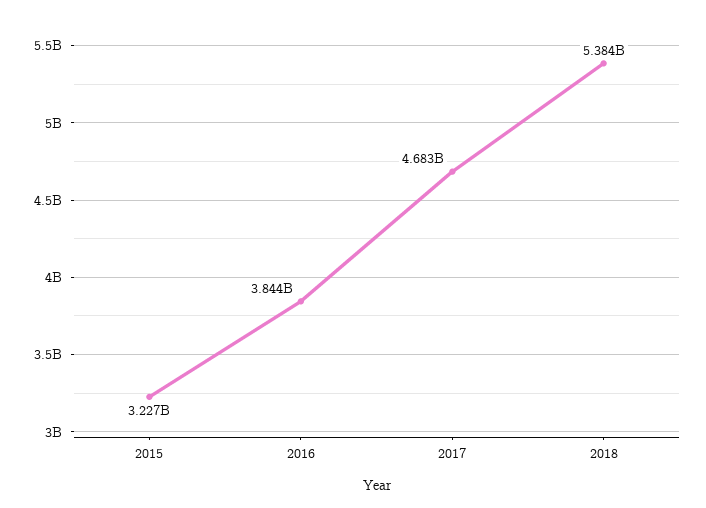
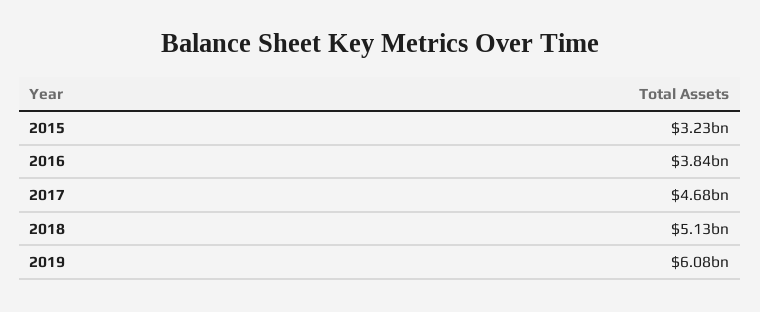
2018: 5384000000 -> 5130000000
2019: none -> 6080000000

